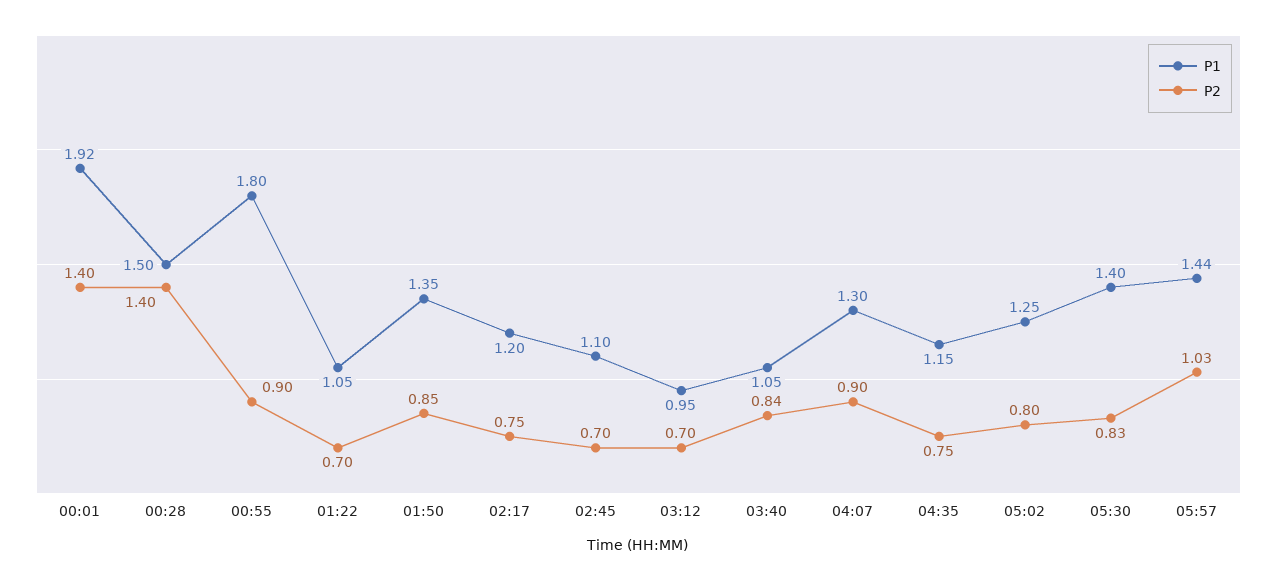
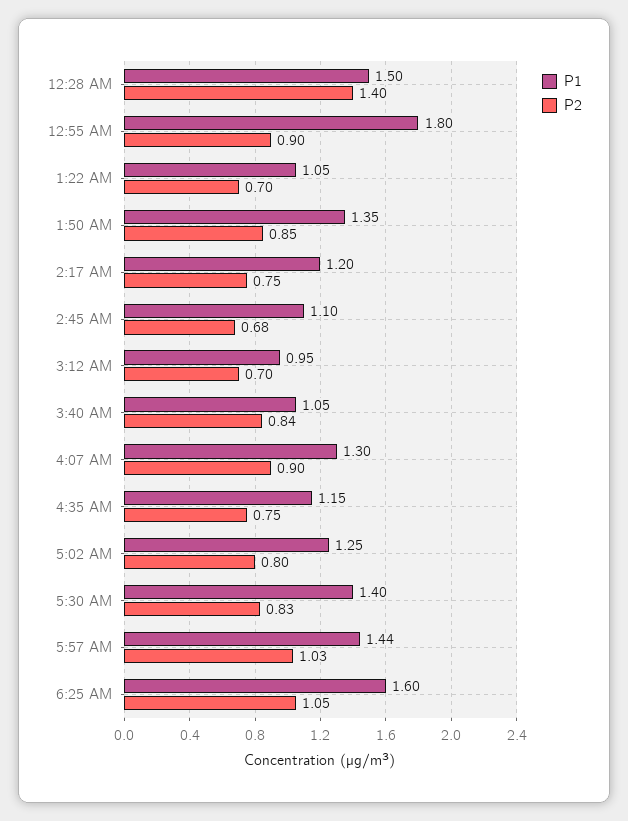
P1, 00:01: 1.92 -> none
P2, 00:01: 1.4 -> none
P2, 02:45: 0.7 -> 0.68
P1, 6:25 AM: none -> 1.6
P2, 6:25 AM: none -> 1.05

